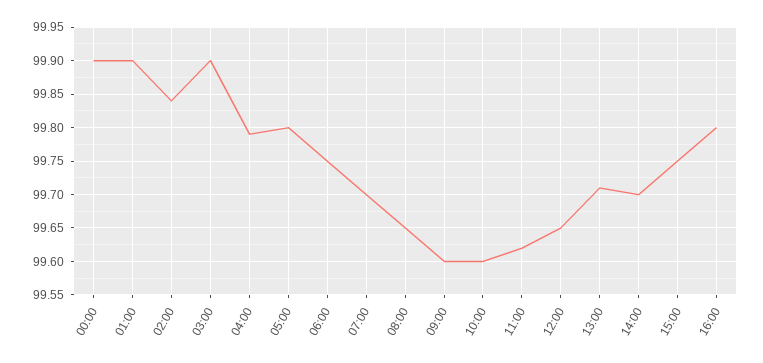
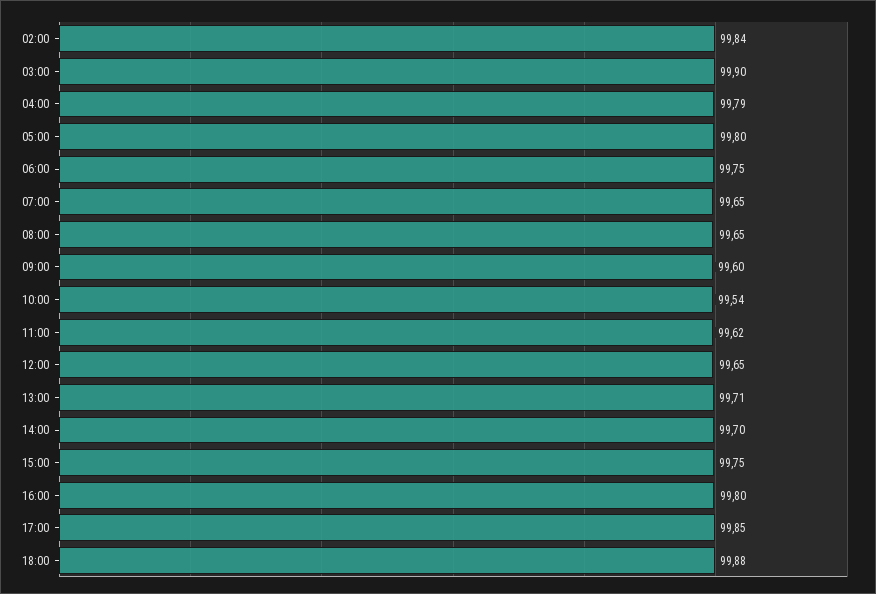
00:00: 99.9 -> none
01:00: 99.9 -> none
07:00: 99.7 -> 99.65
10:00: 99.6 -> 99.54
17:00: none -> 99.85
18:00: none -> 99.88

